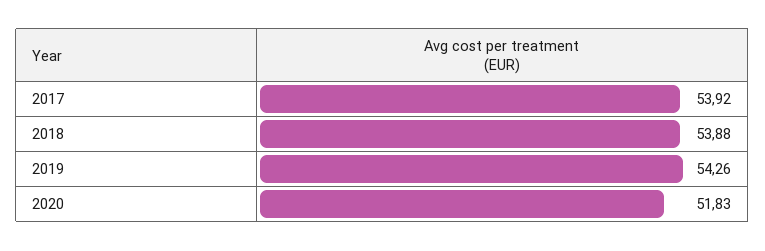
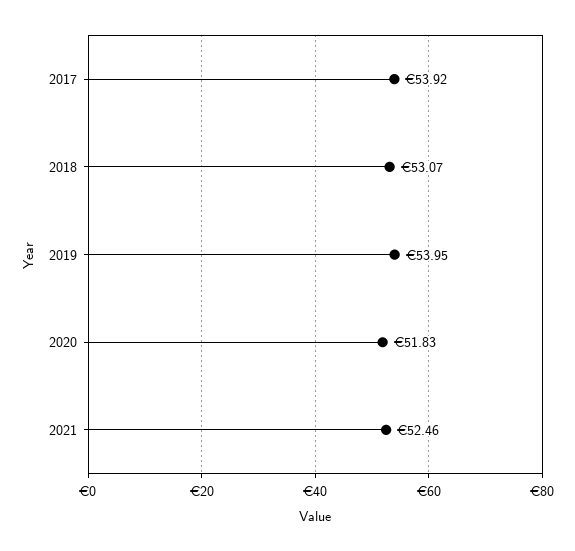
2018: 53.88 -> 53.07
2019: 54.26 -> 53.95
2021: none -> 52.46

